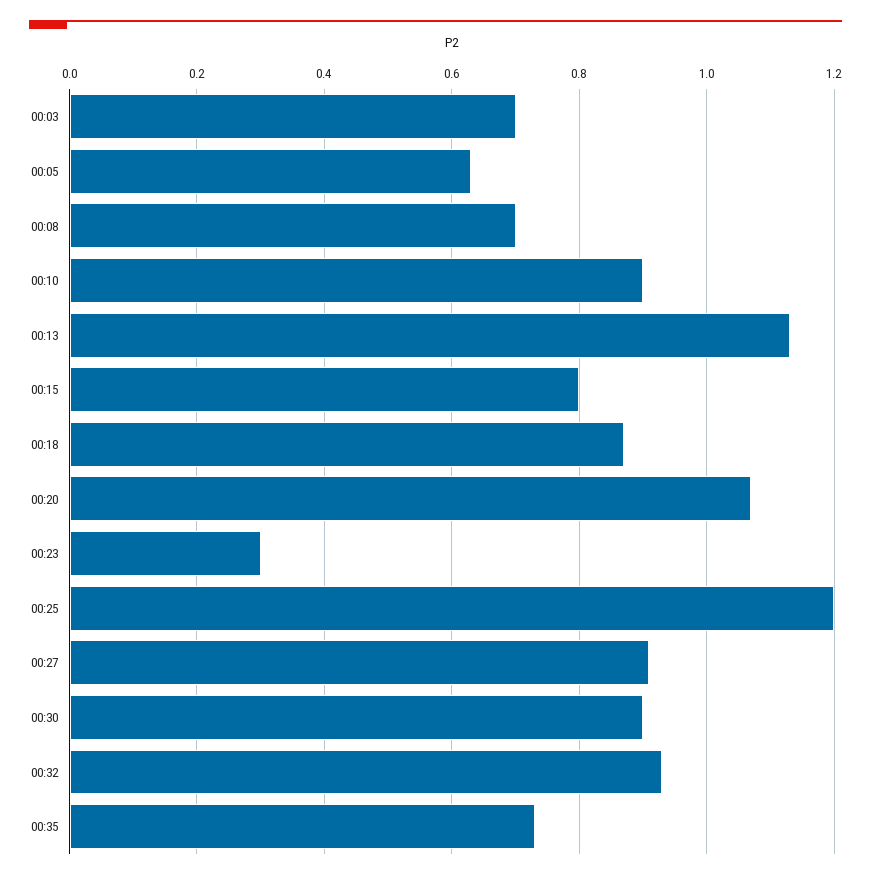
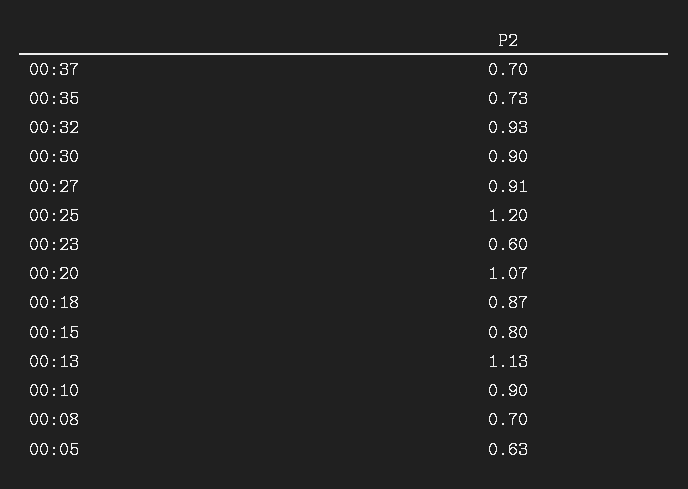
00:03: 0.7 -> none
00:23: 0.3 -> 0.6
00:37: none -> 0.7

